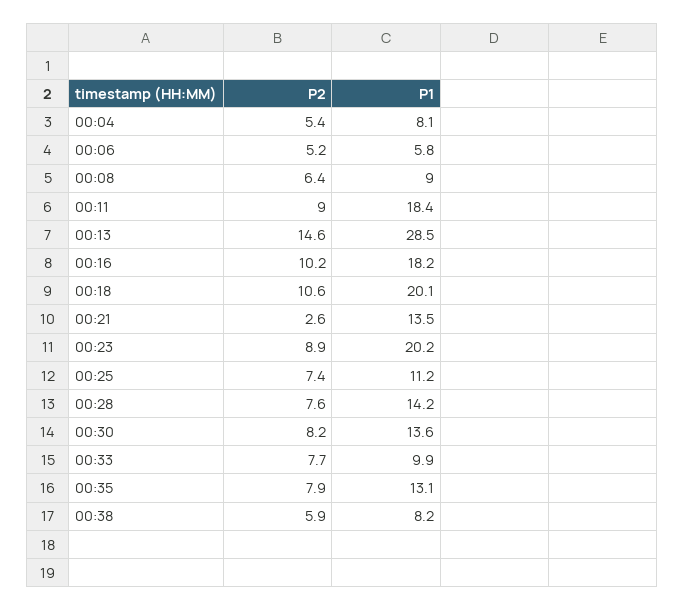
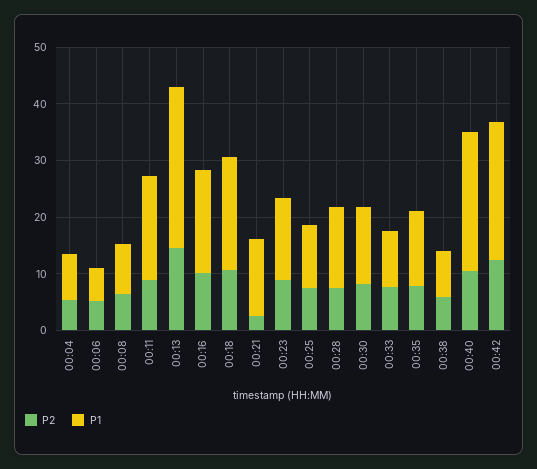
P1, 00:23: 20.2 -> 14
P2, 00:40: none -> 10
P1, 00:40: none -> 24
P2, 00:42: none -> 12
P1, 00:42: none -> 24

